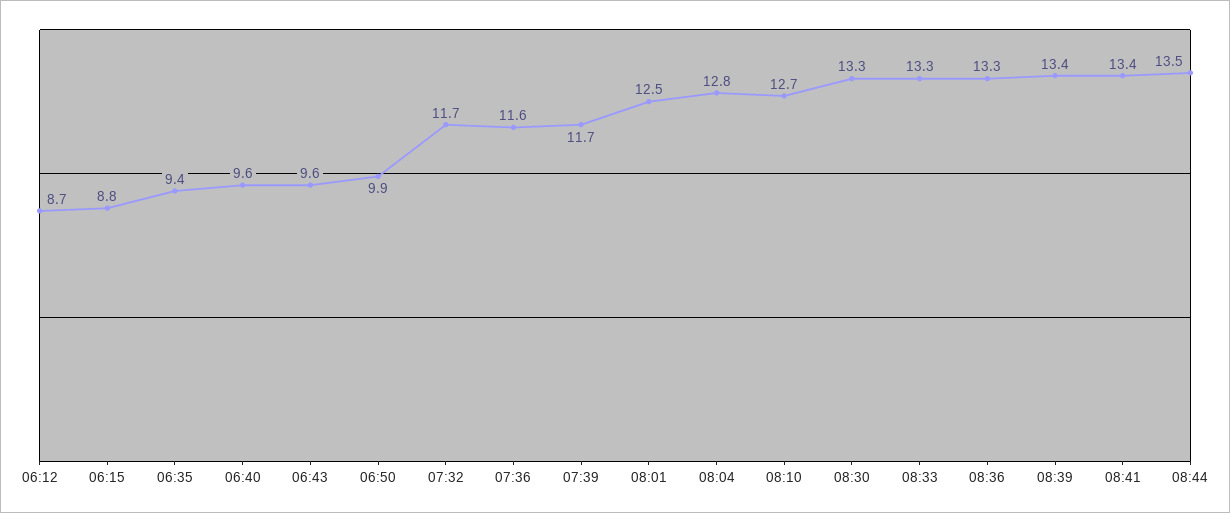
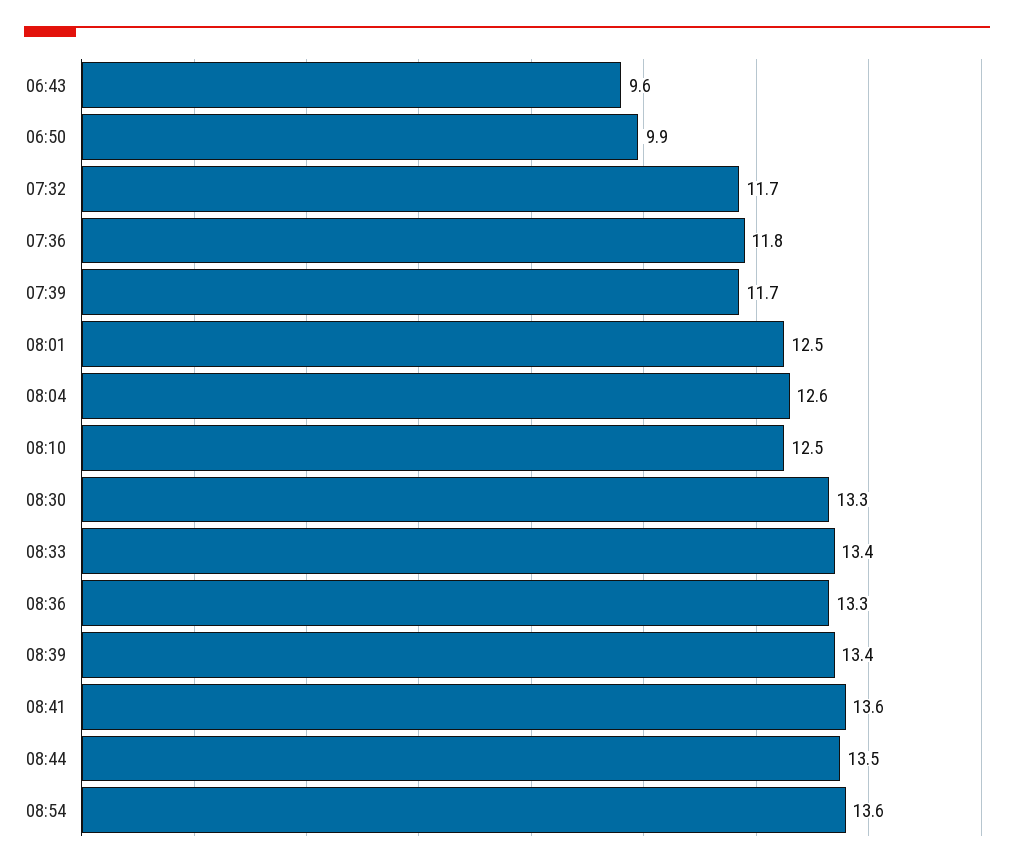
06:12: 8.7 -> none
06:15: 8.8 -> none
06:35: 9.4 -> none
06:40: 9.6 -> none
07:36: 11.6 -> 11.8
08:04: 12.8 -> 12.6
08:10: 12.7 -> 12.5
08:33: 13.3 -> 13.4
08:41: 13.4 -> 13.6
08:54: none -> 13.6

